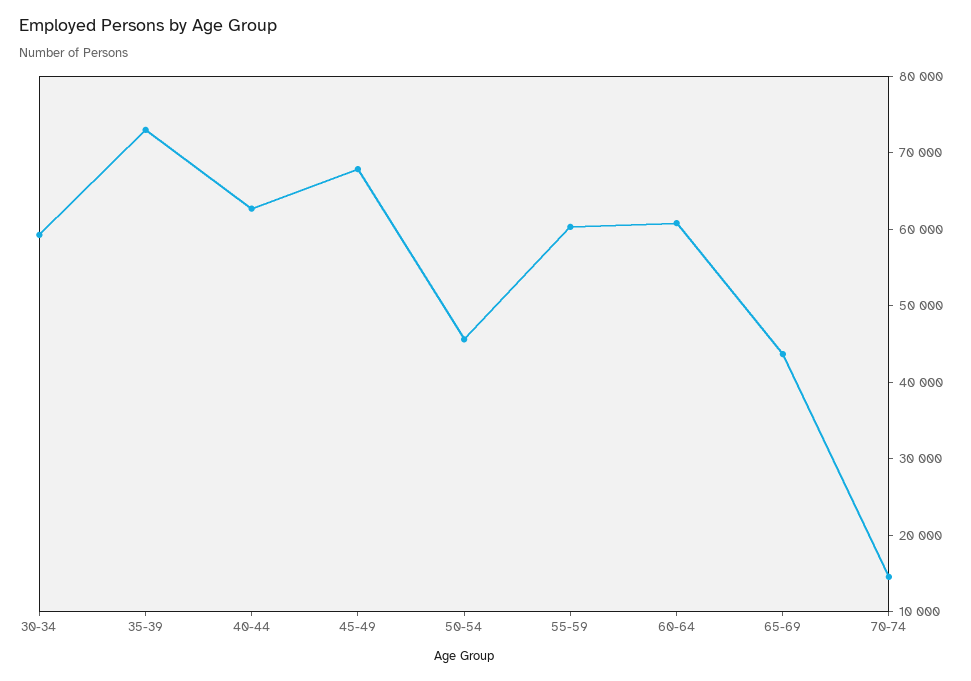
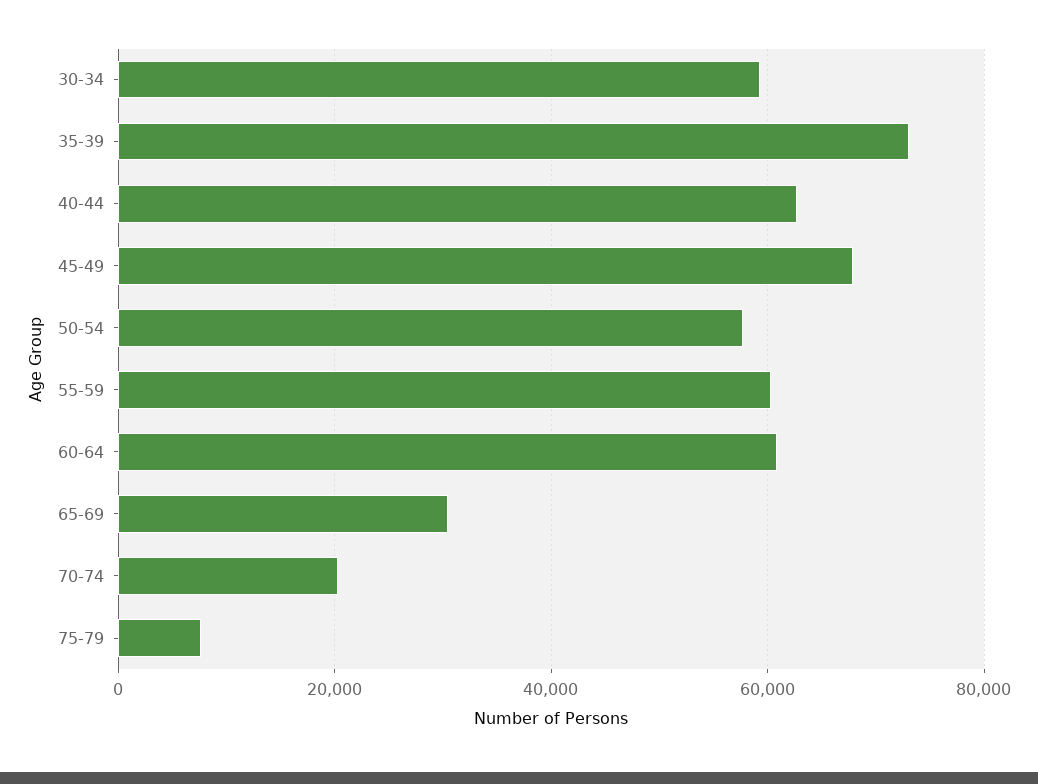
50-54: 46000 -> 58000
65-69: 44000 -> 30000
70-74: 14000 -> 20000
75-79: none -> 8000

